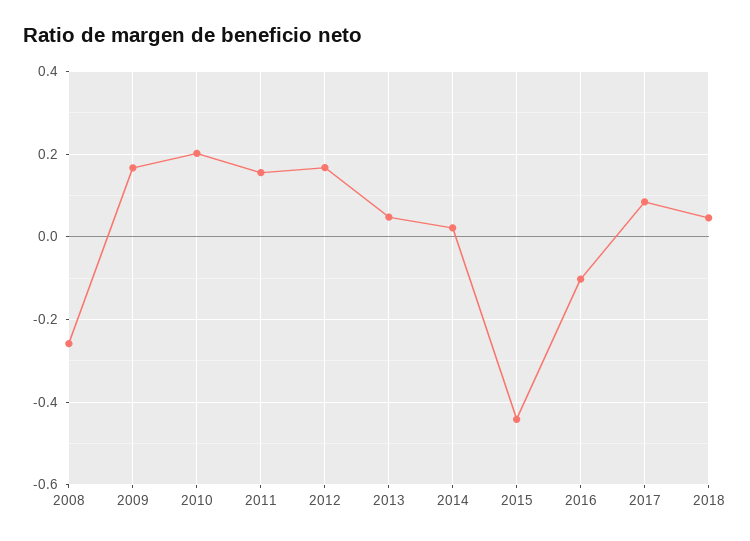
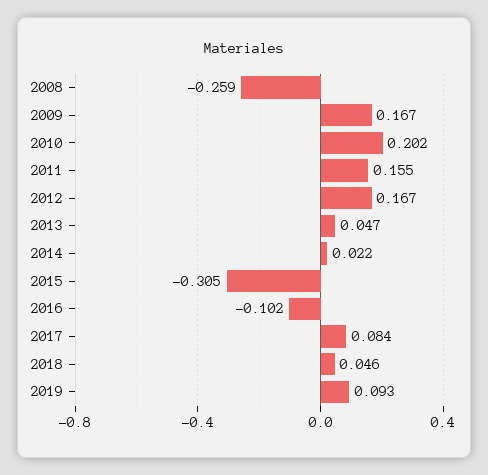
2015: -0.44 -> -0.305
2019: none -> 0.093

